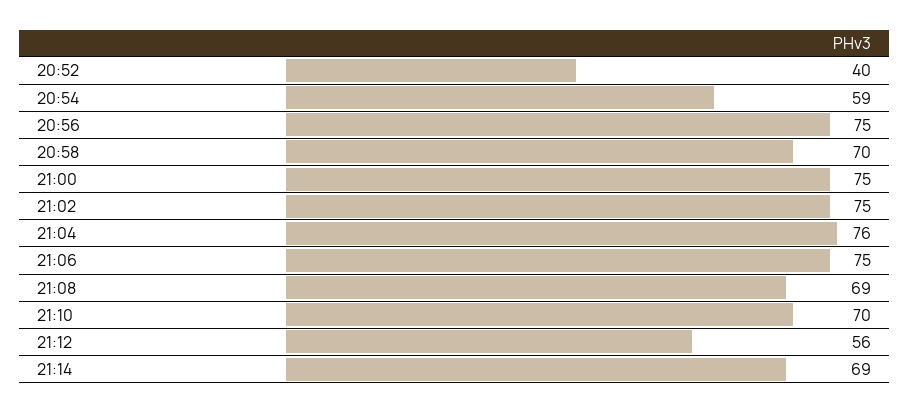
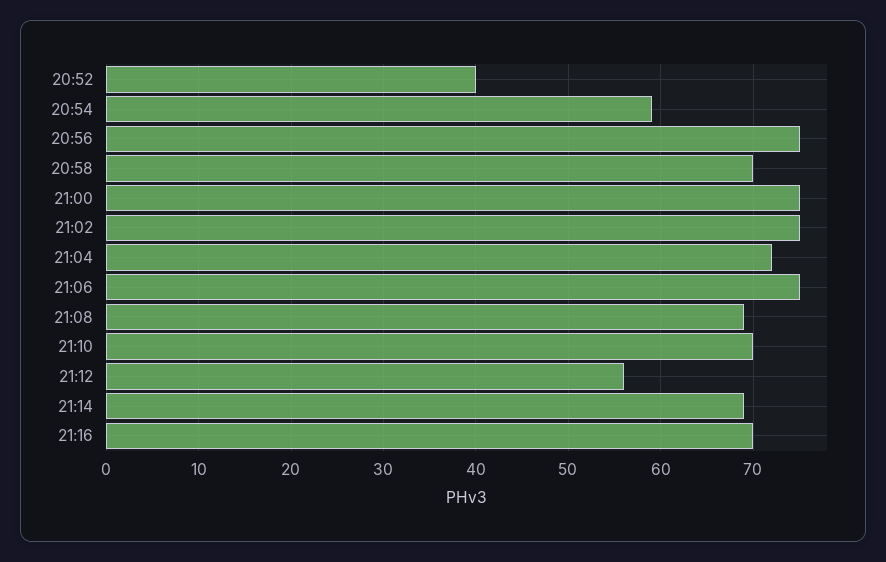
21:04: 76 -> 72
21:16: none -> 70

